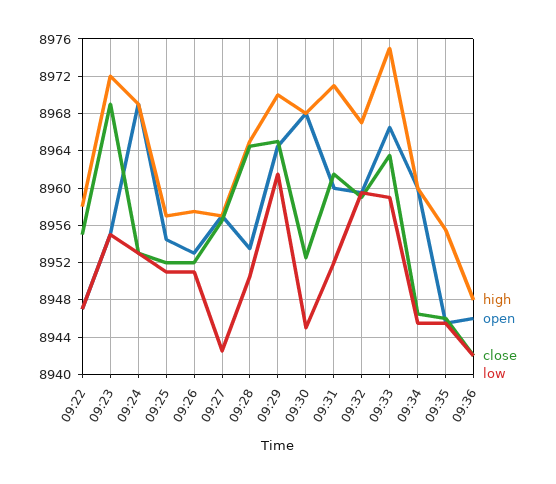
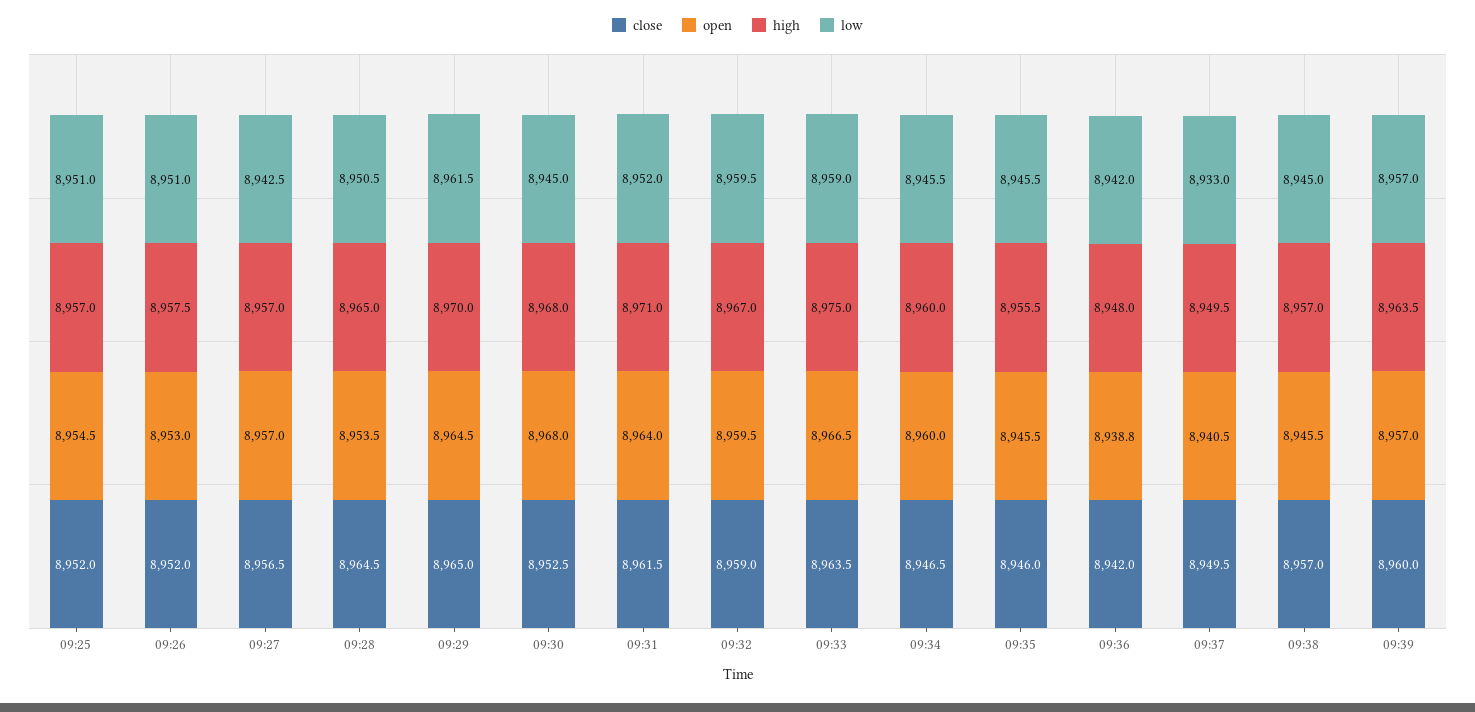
high, 09:22: 8958 -> none
open, 09:22: 8947 -> none
close, 09:22: 8955 -> none
low, 09:22: 8947 -> none
high, 09:23: 8972 -> none
open, 09:23: 8955 -> none
close, 09:23: 8969 -> none
low, 09:23: 8955 -> none
high, 09:24: 8969 -> none
open, 09:24: 8969 -> none
close, 09:24: 8953 -> none
low, 09:24: 8953 -> none
open, 09:31: 8960 -> 8964
open, 09:36: 8946 -> 8938.8
close, 09:37: none -> 8949.5
open, 09:37: none -> 8940.5
high, 09:37: none -> 8949.5
low, 09:37: none -> 8933
close, 09:38: none -> 8957
open, 09:38: none -> 8945.5
high, 09:38: none -> 8957
low, 09:38: none -> 8945
close, 09:39: none -> 8960
open, 09:39: none -> 8957
high, 09:39: none -> 8963.5
low, 09:39: none -> 8957

